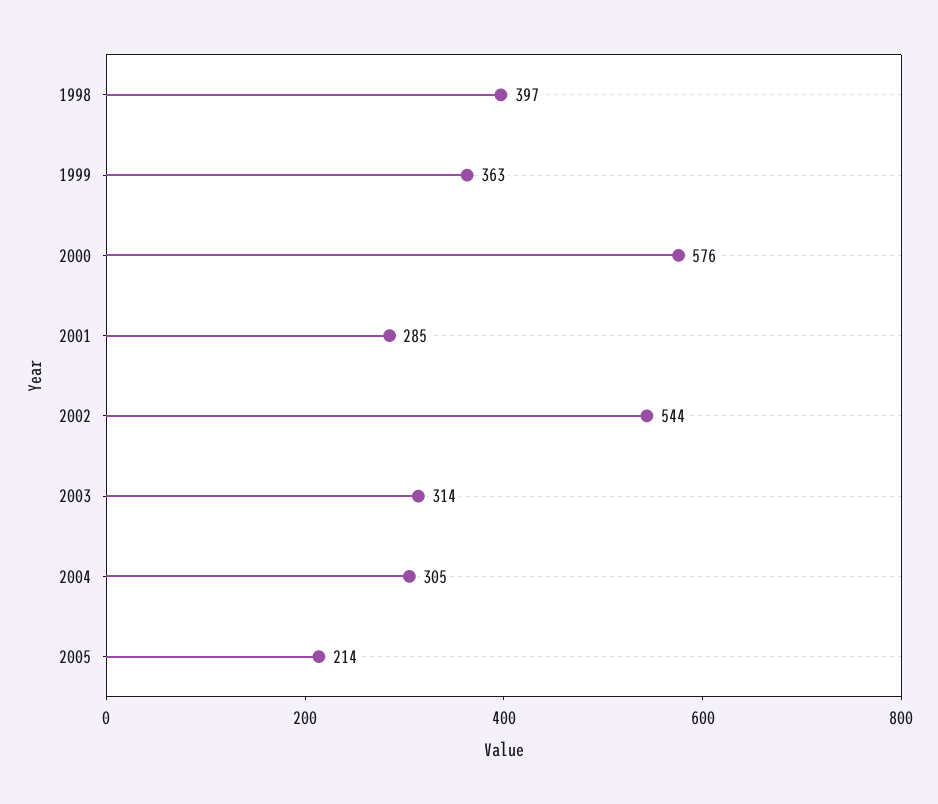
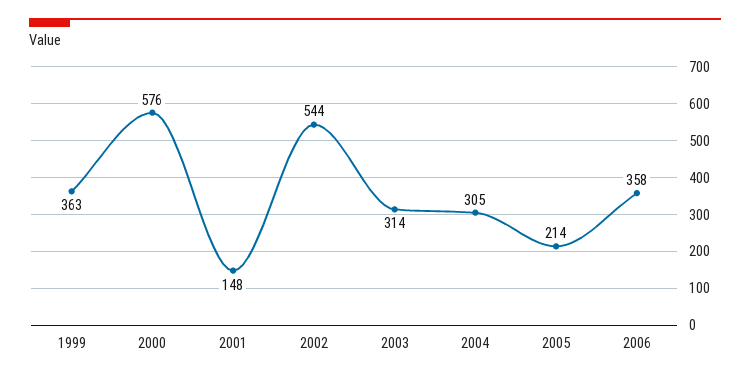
1998: 397 -> none
2001: 285 -> 148
2006: none -> 358

